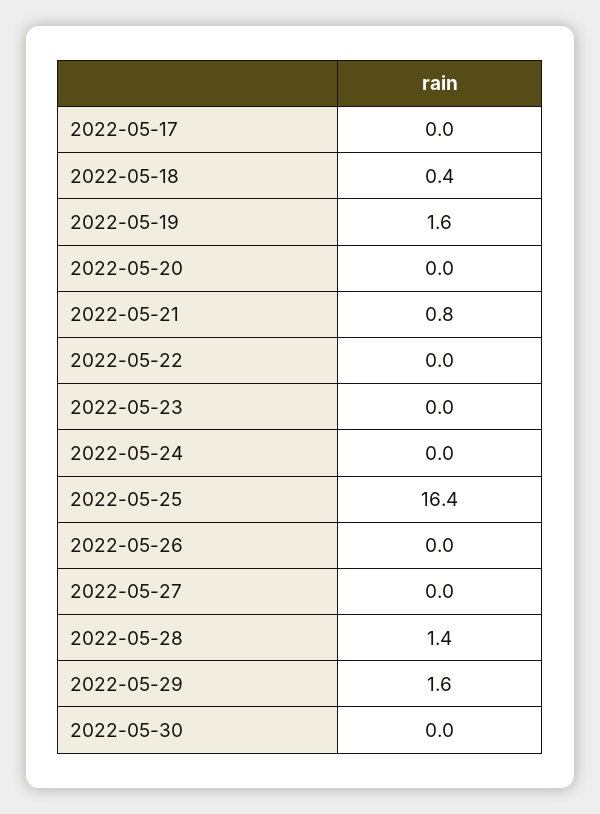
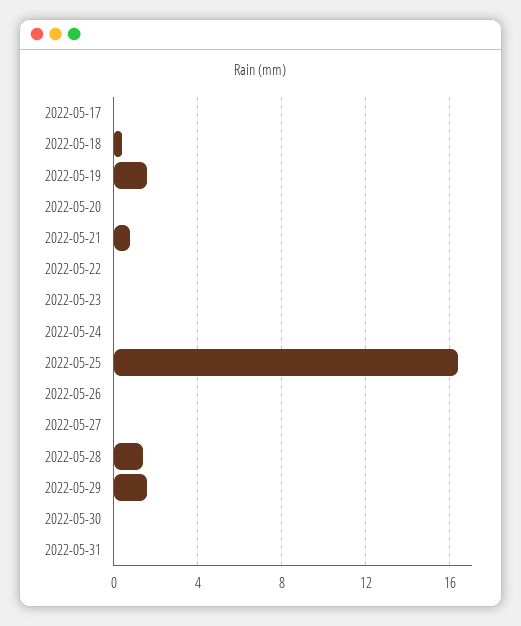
2022-05-31: none -> 0

